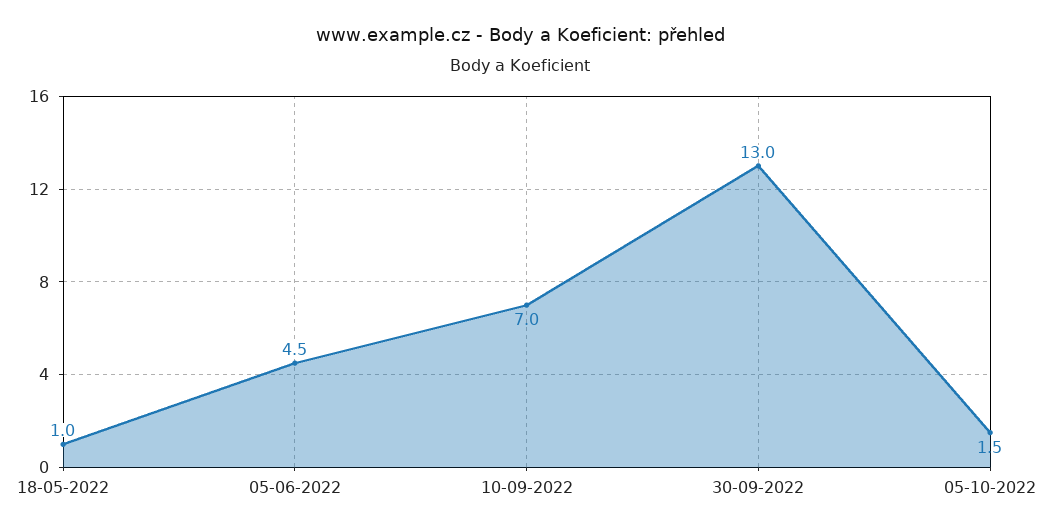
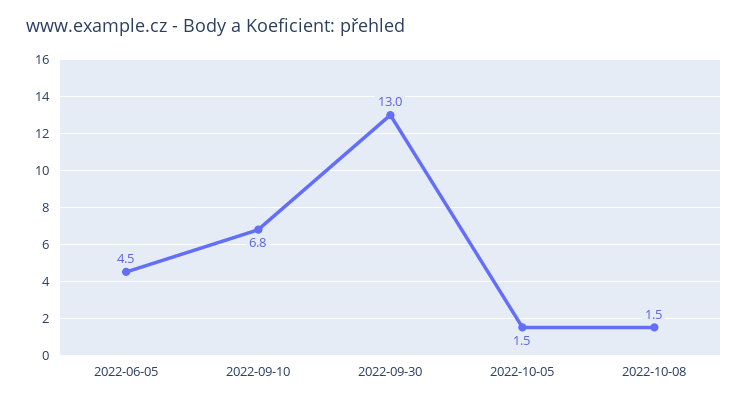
18-05-2022: 1 -> none
10-09-2022: 7 -> 6.8
2022-10-08: none -> 1.5

